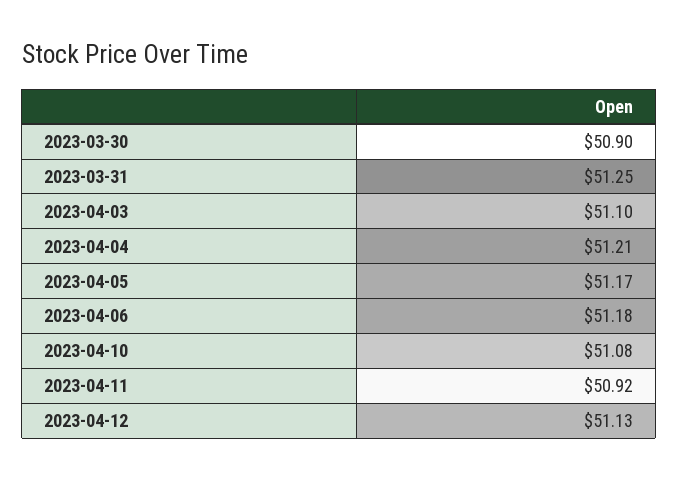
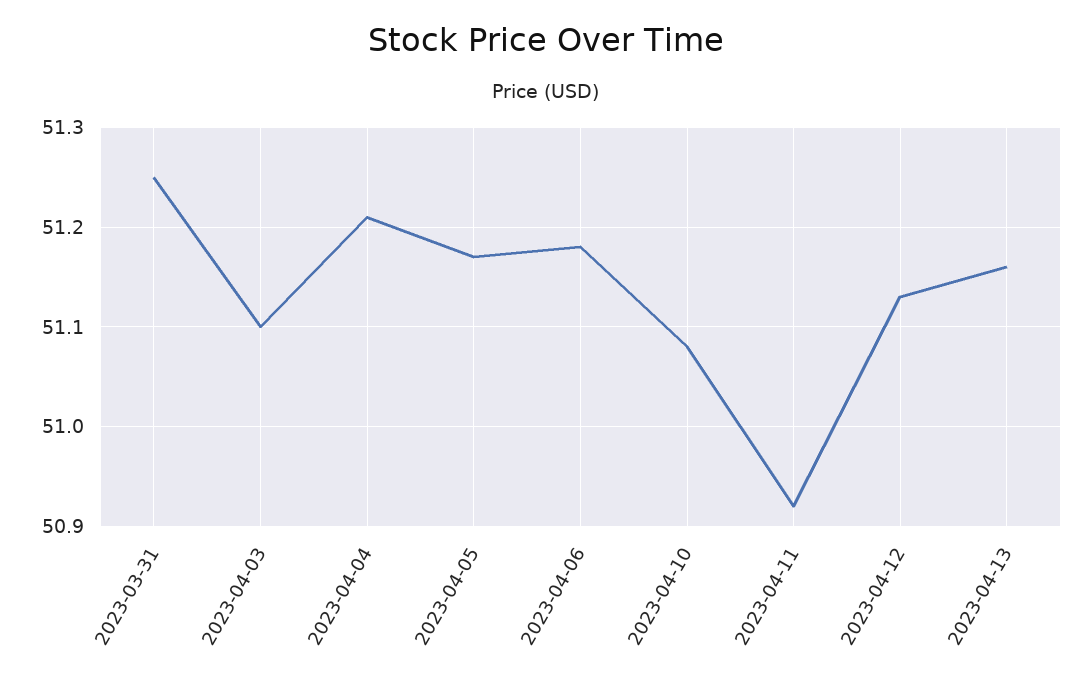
2023-03-30: 50.9 -> none
2023-04-13: none -> 51.16

